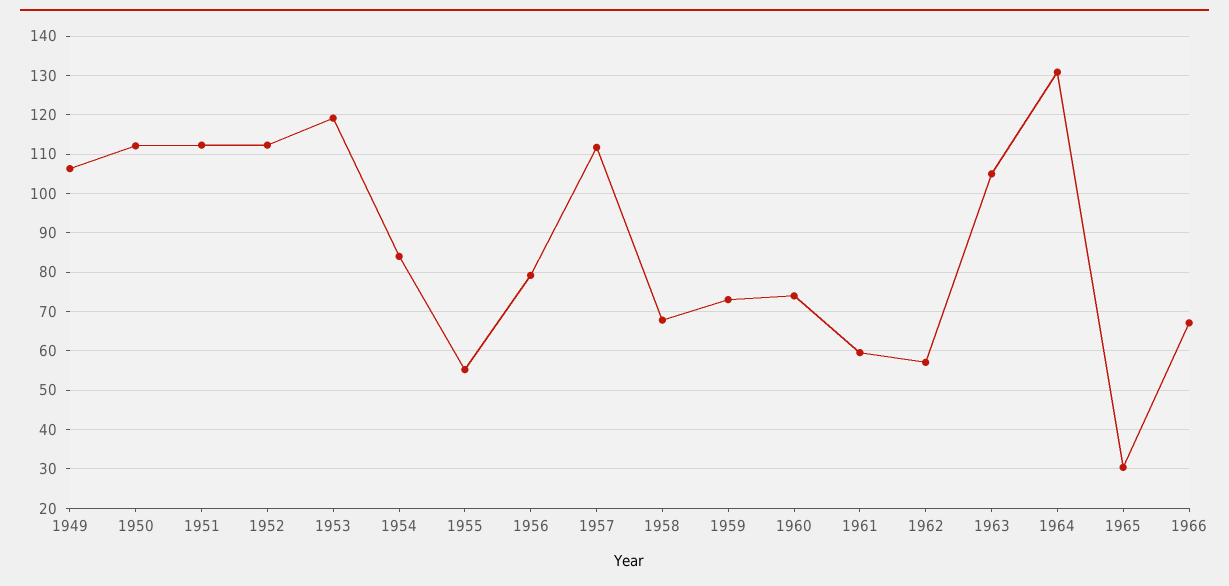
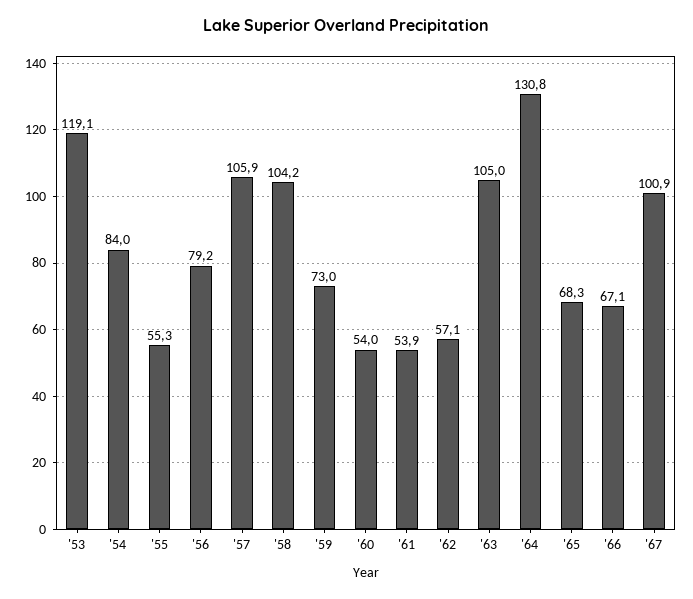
1949: 106 -> none
1950: 112 -> none
1951: 112 -> none
1952: 112 -> none
1957: 112 -> 105.9
1958: 68 -> 104.2
1960: 74 -> 54
1961: 60 -> 53.9
1965: 30 -> 68.3
'67: none -> 100.9

